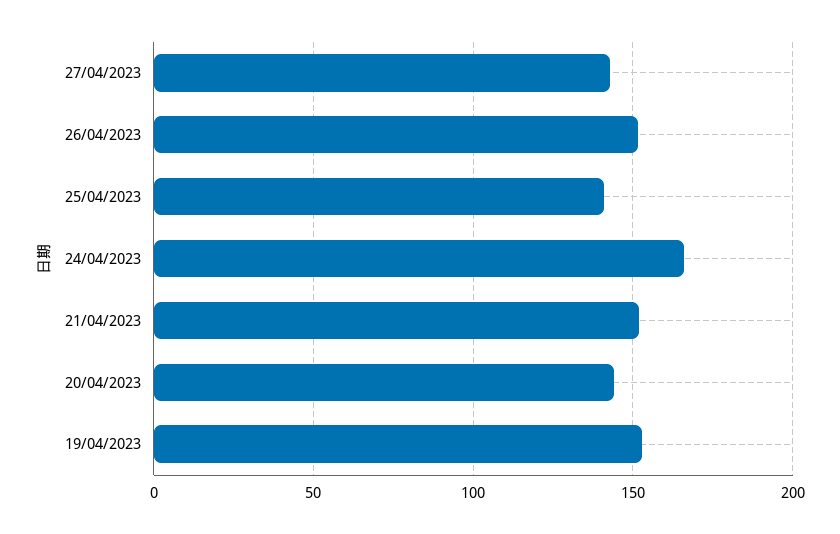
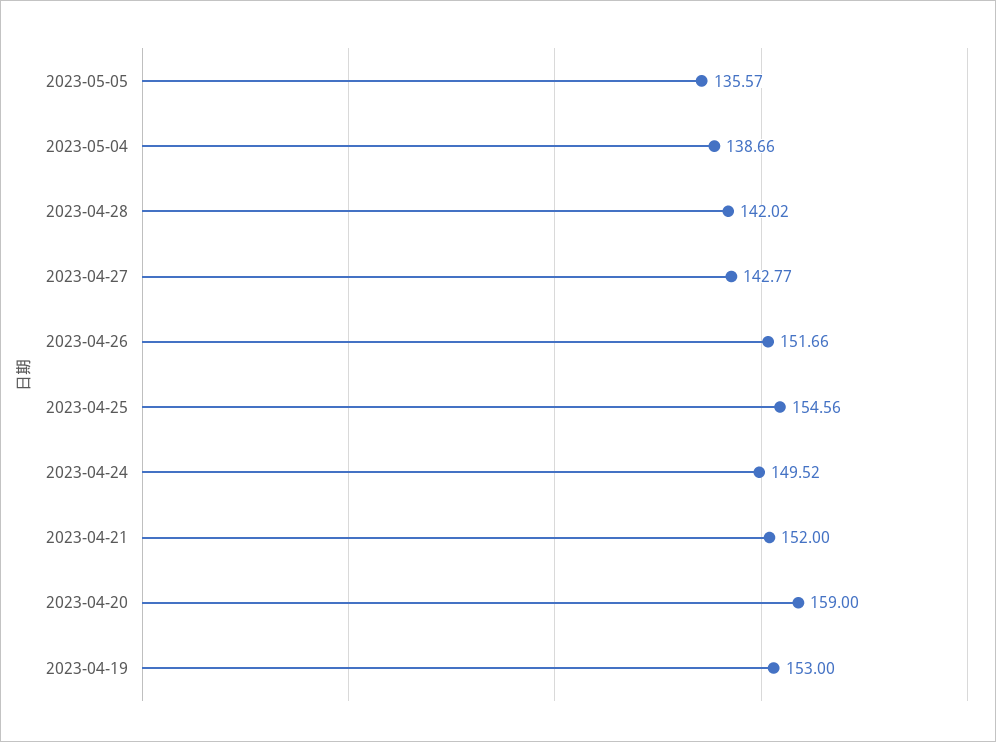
25/04/2023: 140 -> 154.56
24/04/2023: 165 -> 149.52
20/04/2023: 145 -> 159
2023-05-05: none -> 135.57
2023-05-04: none -> 138.66
2023-04-28: none -> 142.02

